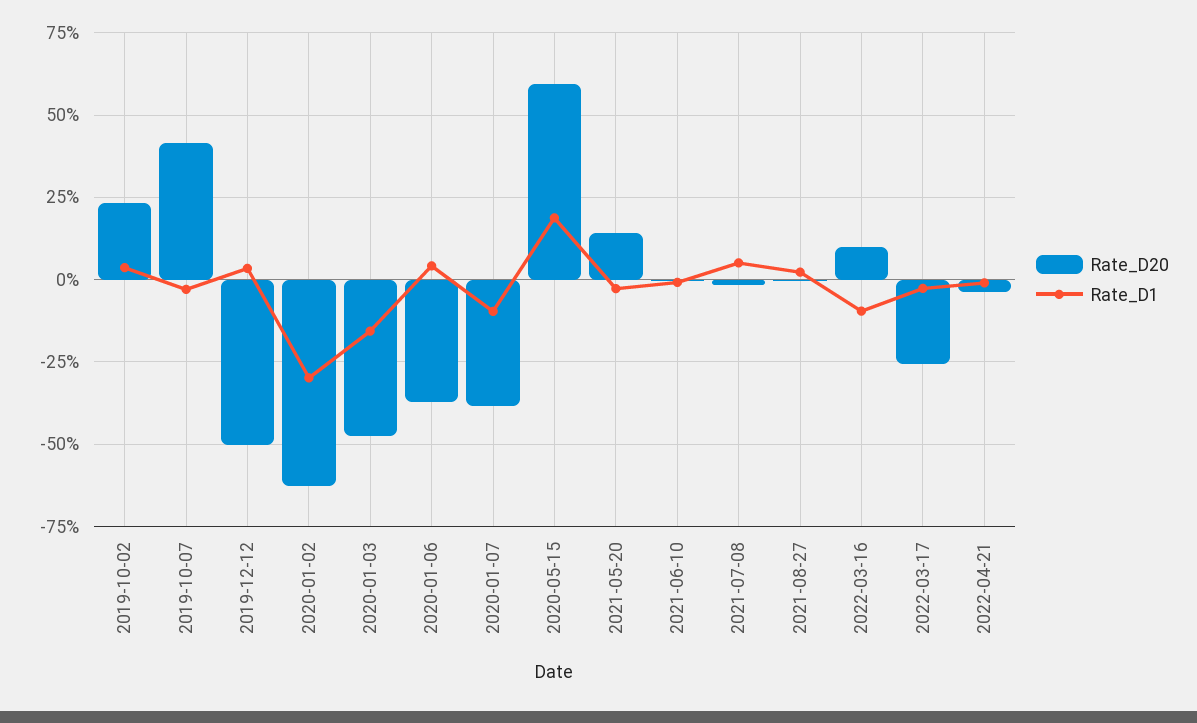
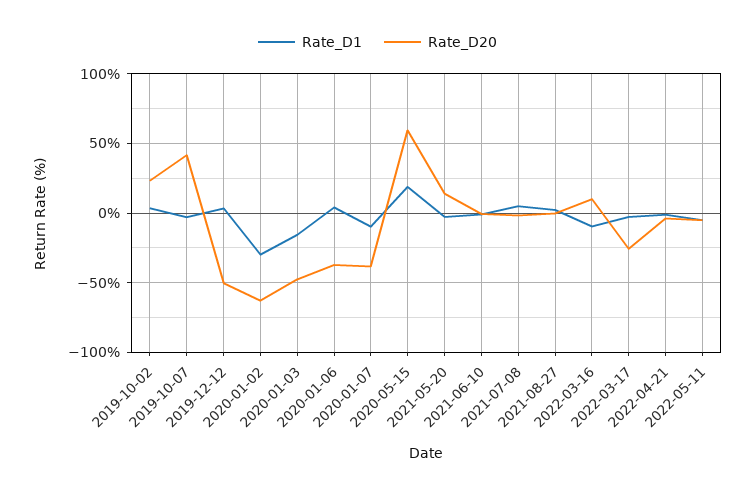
Rate_D1, 2022-05-11: none -> -5
Rate_D20, 2022-05-11: none -> -5

